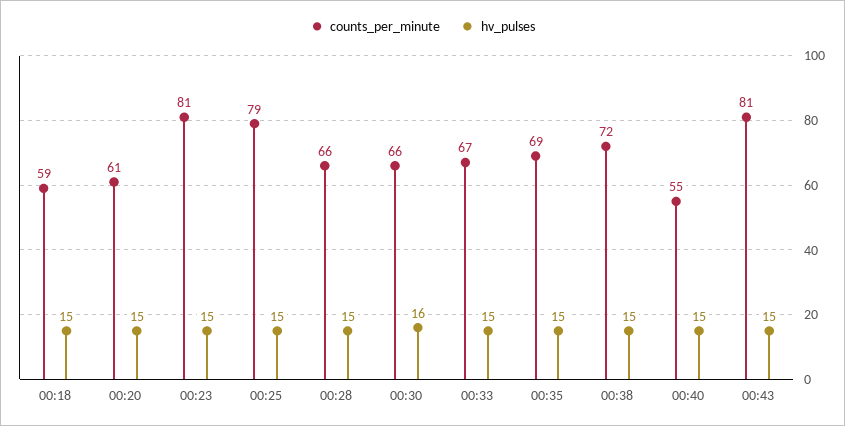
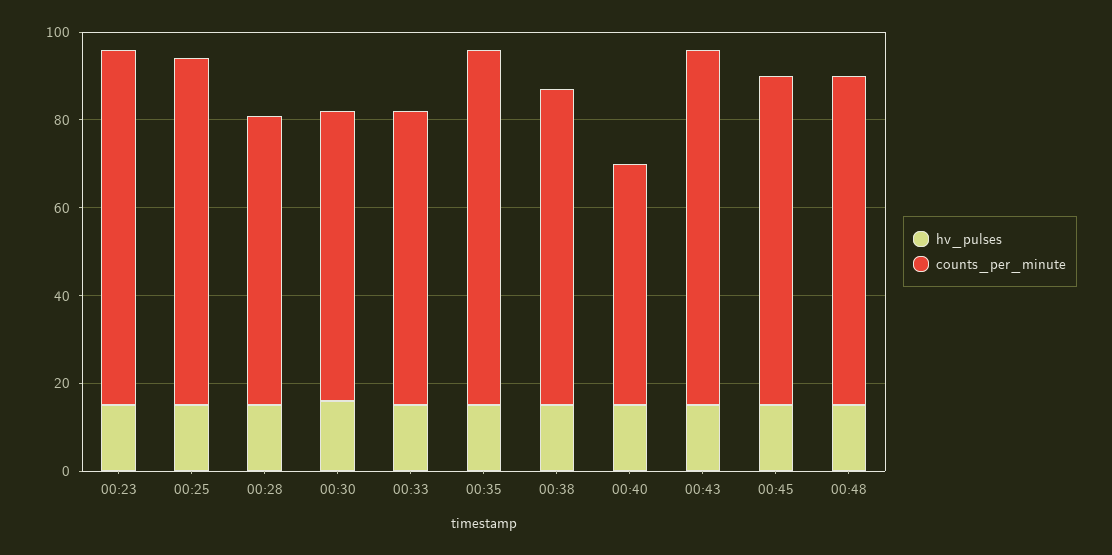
counts_per_minute, 00:18: 59 -> none
hv_pulses, 00:18: 15 -> none
counts_per_minute, 00:20: 61 -> none
hv_pulses, 00:20: 15 -> none
counts_per_minute, 00:35: 69 -> 80
hv_pulses, 00:45: none -> 15
counts_per_minute, 00:45: none -> 75
hv_pulses, 00:48: none -> 15
counts_per_minute, 00:48: none -> 75

